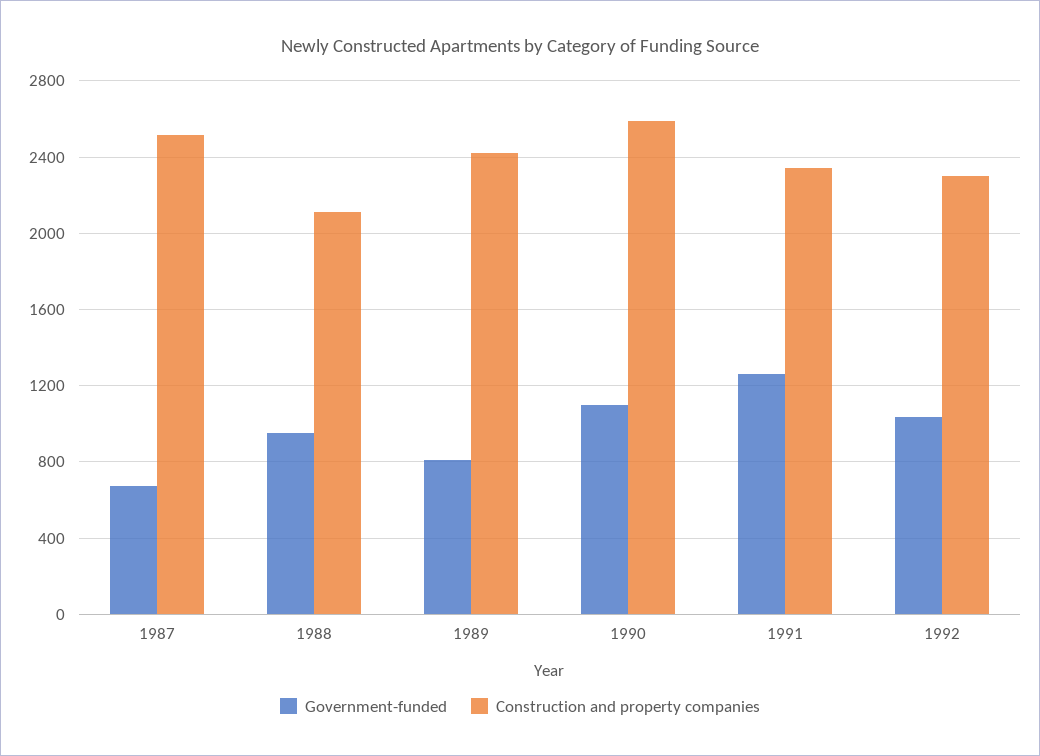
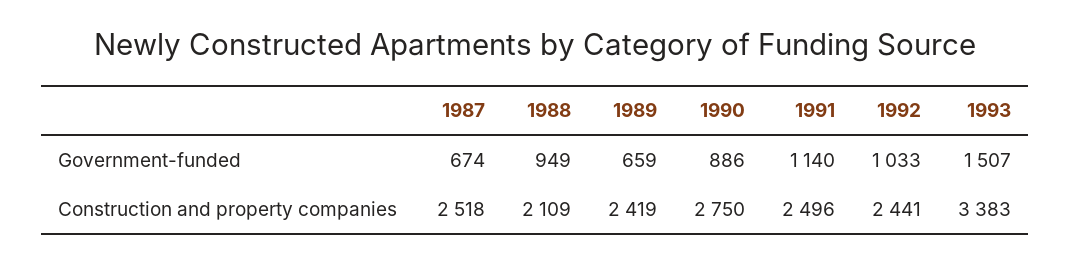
Government-funded, 1989: 800 -> 659
Government-funded, 1990: 1100 -> 886
Construction and property companies, 1990: 2600 -> 2750
Government-funded, 1991: 1250 -> 1140
Construction and property companies, 1991: 2350 -> 2496
Construction and property companies, 1992: 2300 -> 2441
Government-funded, 1993: none -> 1507
Construction and property companies, 1993: none -> 3383

